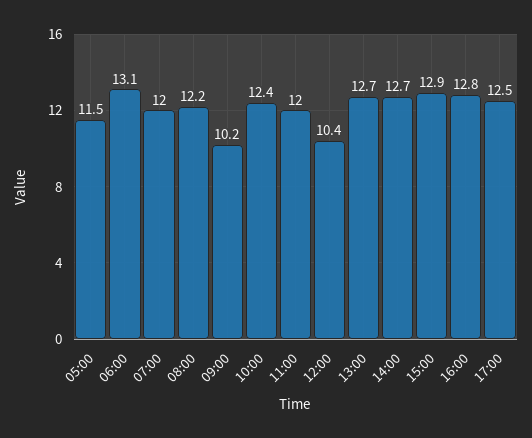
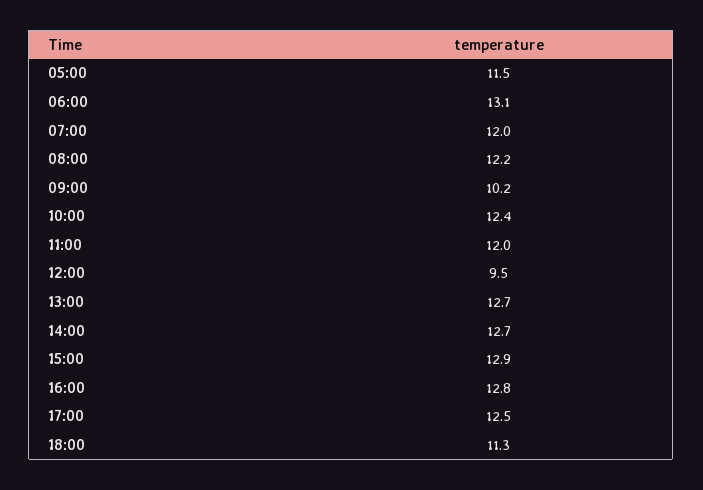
12:00: 10.4 -> 9.5
18:00: none -> 11.3

